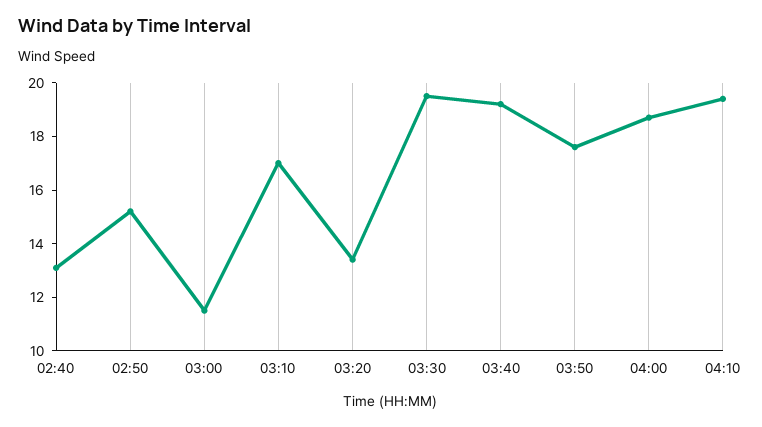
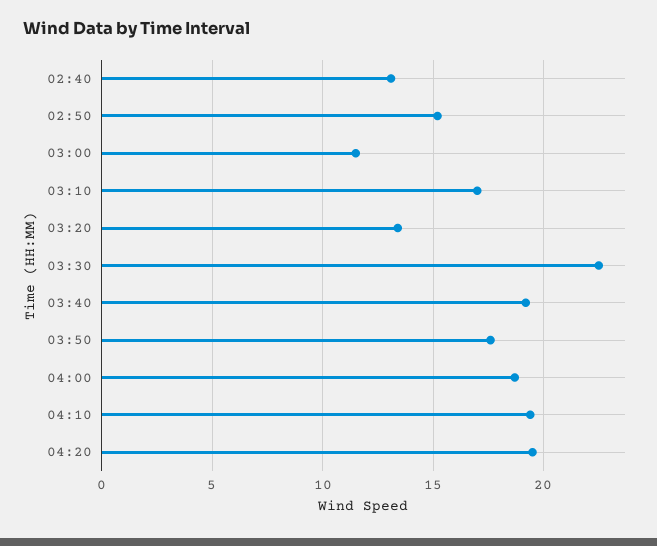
03:30: 19.5 -> 22.5
04:20: none -> 19.5

